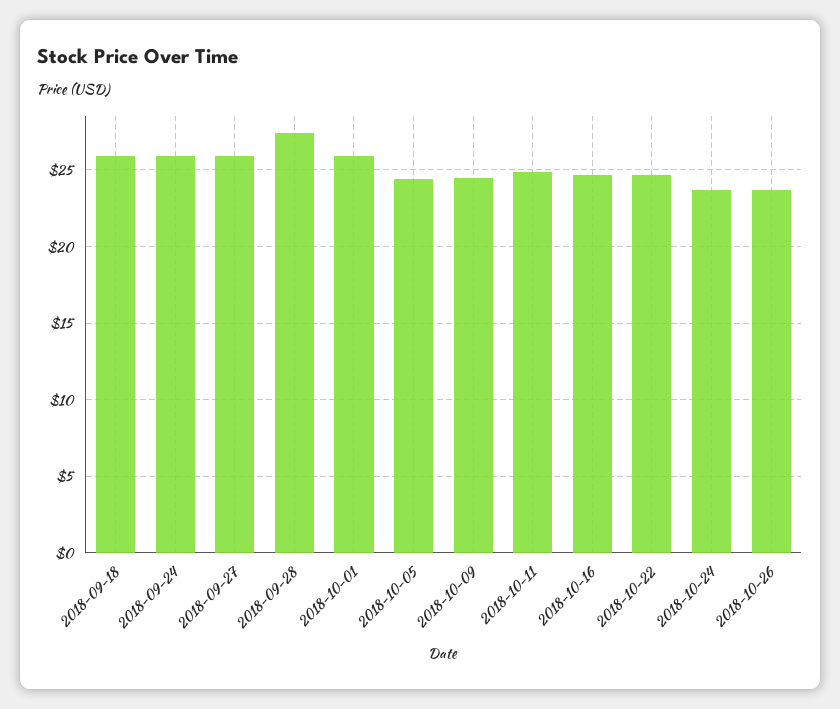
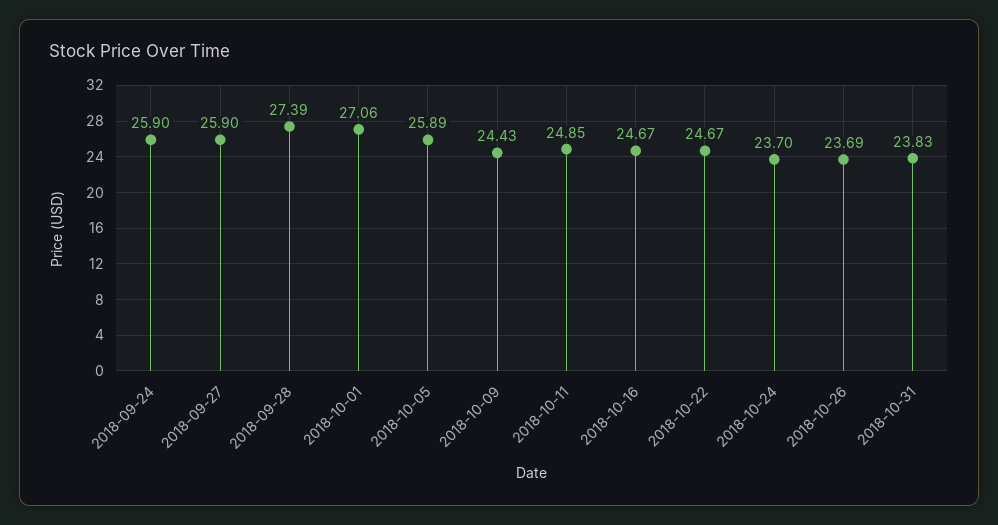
2018-09-18: 26 -> none
2018-10-01: 26 -> 27.06
2018-10-05: 24.5 -> 25.89
2018-10-31: none -> 23.83

